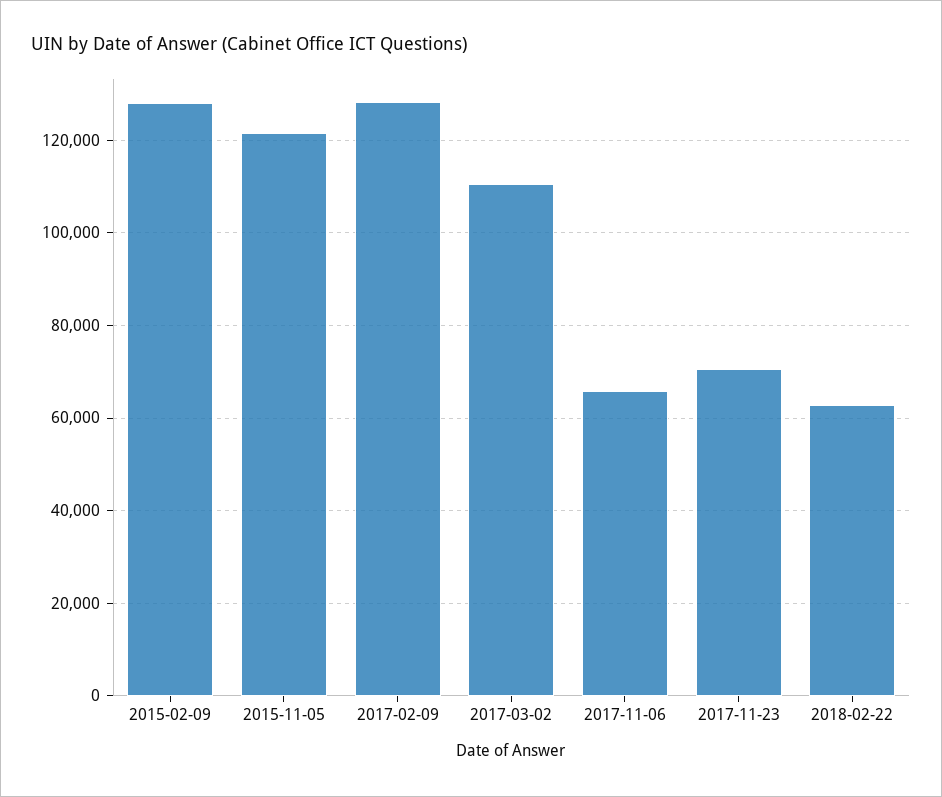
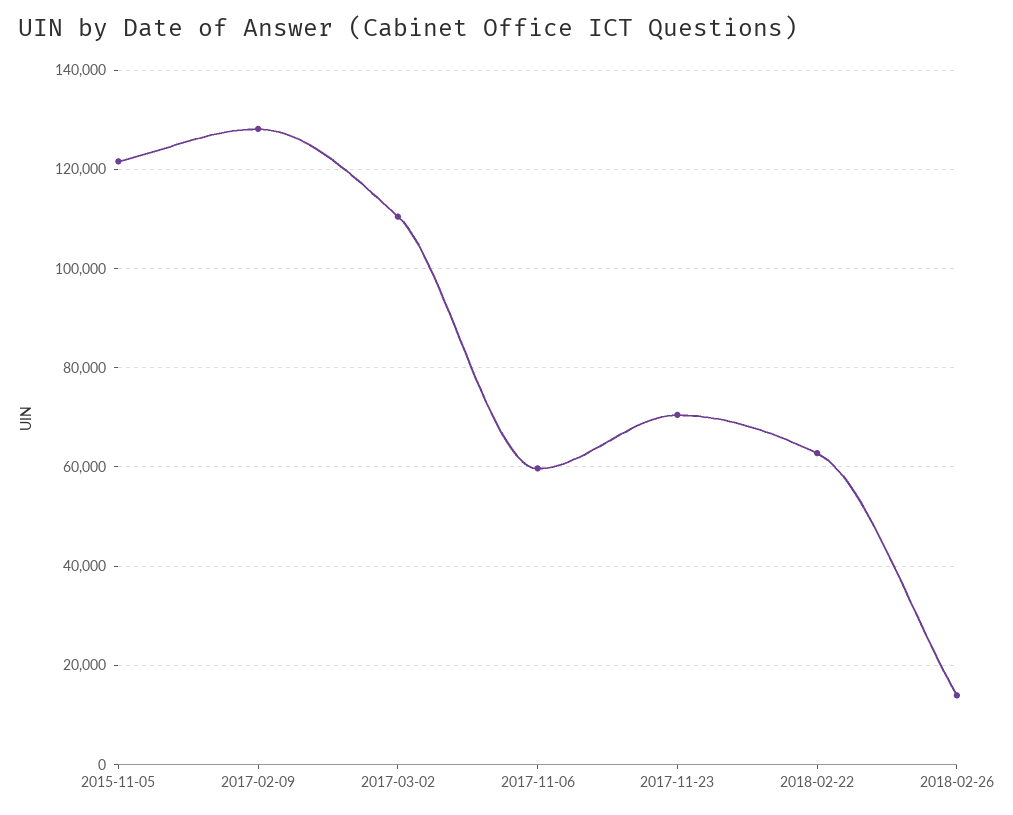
2015-02-09: 128000 -> none
2017-11-06: 66000 -> 60000
2018-02-26: none -> 14000

